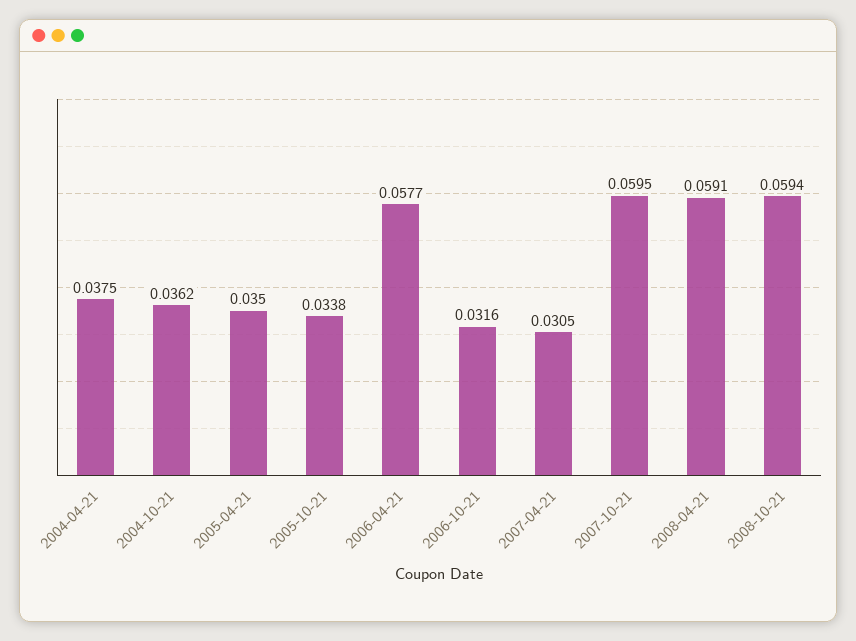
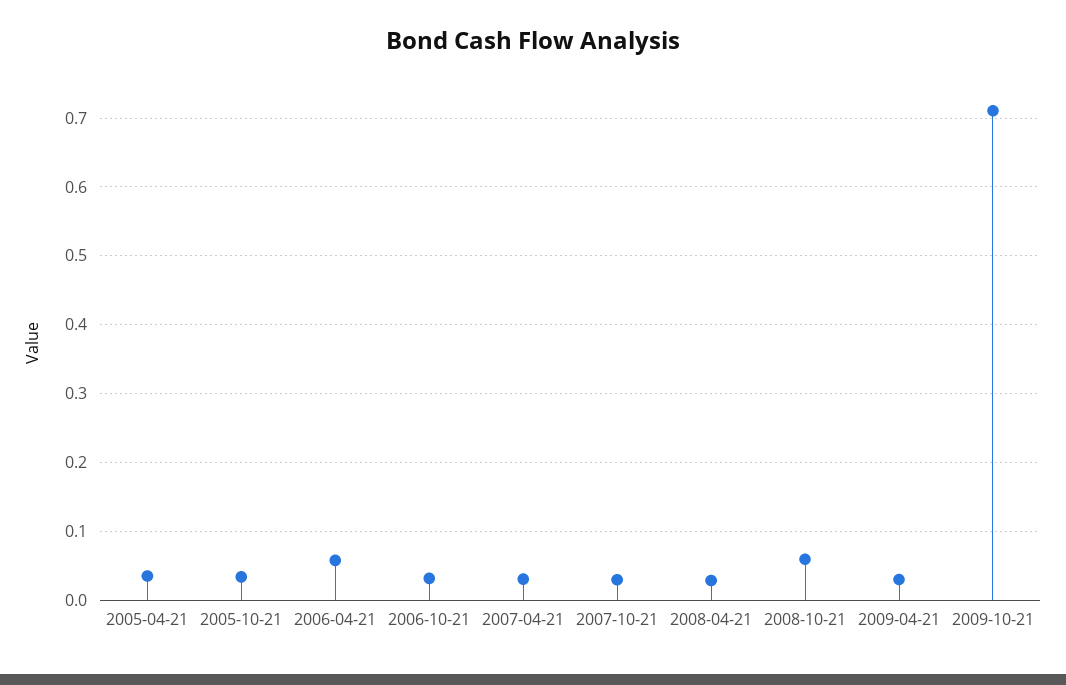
2004-04-21: 0.0375 -> none
2004-10-21: 0.0362 -> none
2007-10-21: 0.0595 -> 0.03
2008-04-21: 0.0591 -> 0.03
2009-04-21: none -> 0.03
2009-10-21: none -> 0.71

